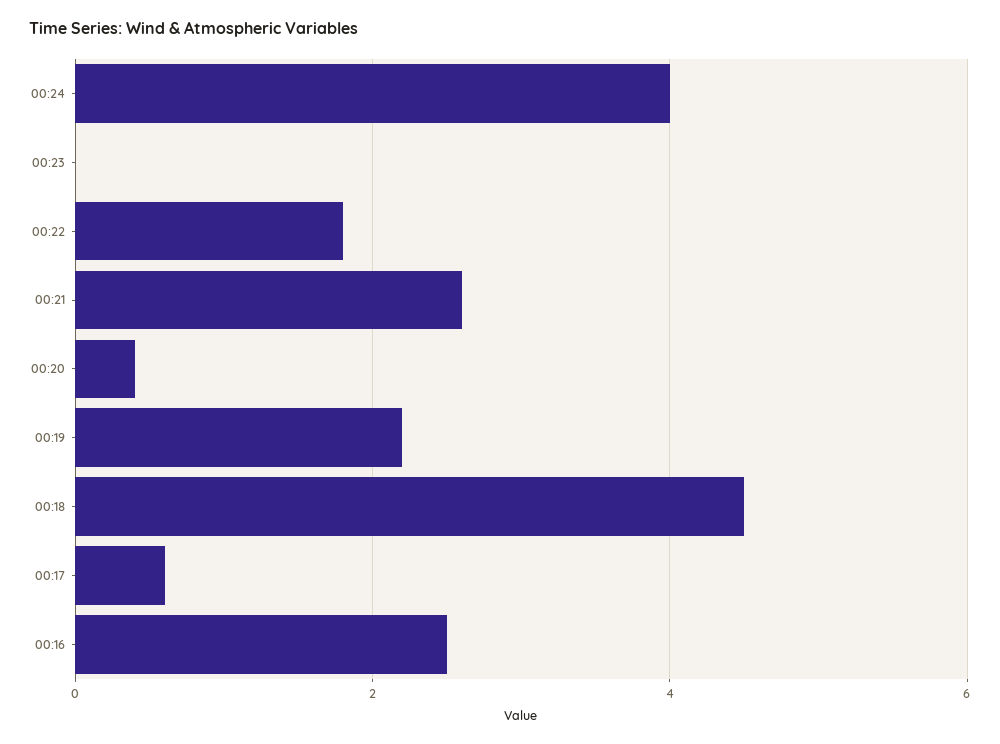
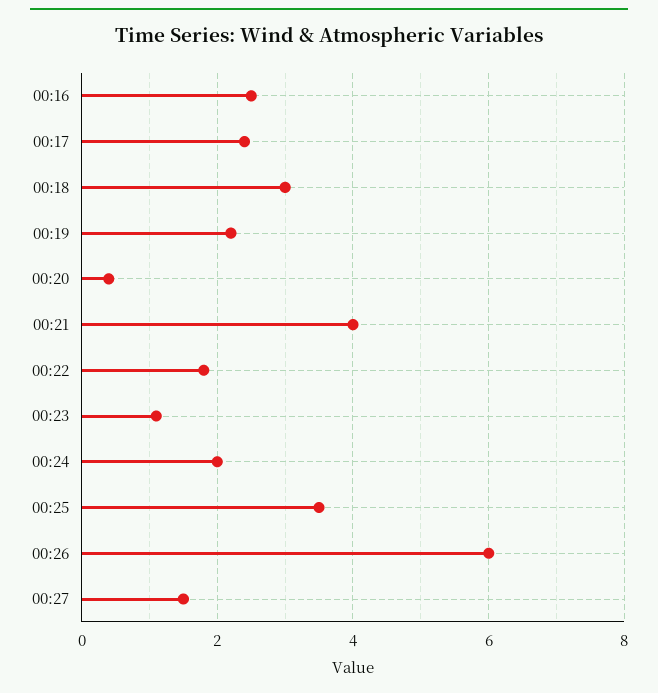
00:24: 4 -> 2
00:23: 0 -> 1
00:21: 2.5 -> 4
00:18: 4.5 -> 3
00:17: 0.5 -> 2.5
00:25: none -> 3.5
00:26: none -> 6
00:27: none -> 1.5

